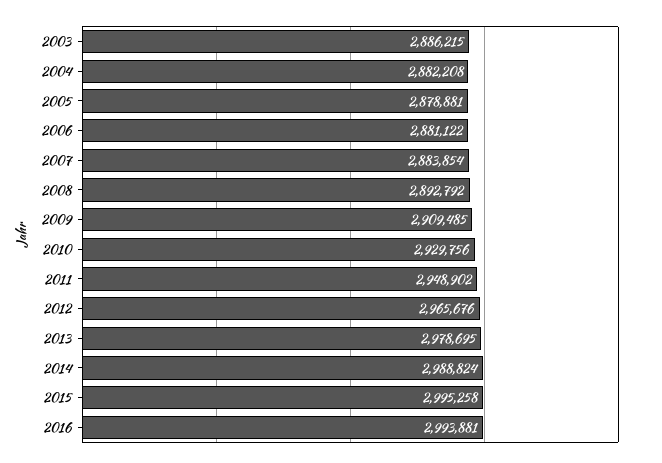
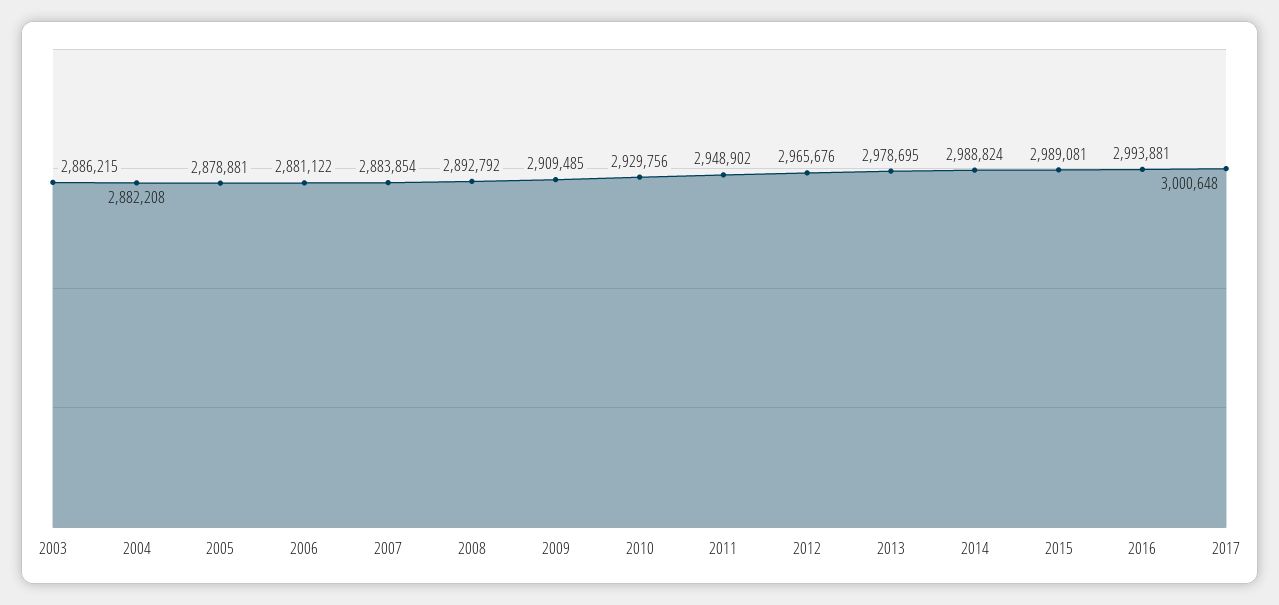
2015: 2995258 -> 2989081
2017: none -> 3000648

